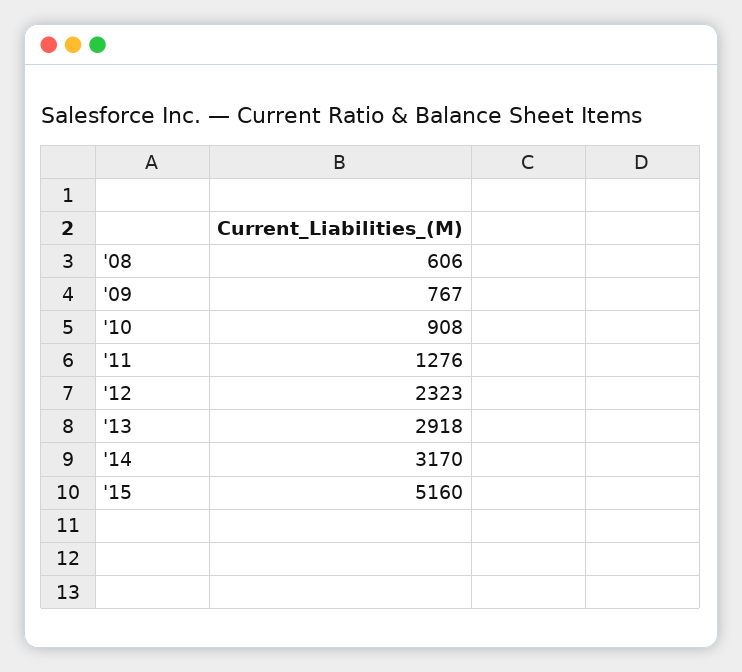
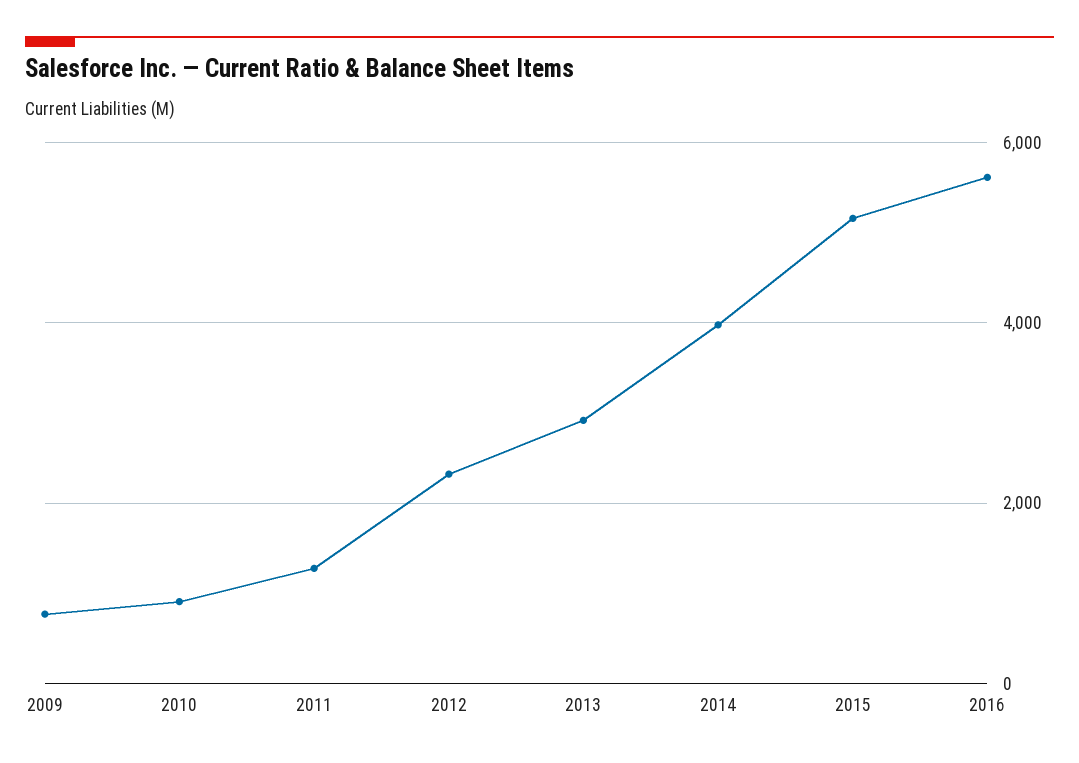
'08: 606 -> none
'14: 3170 -> 4000
2016: none -> 5600

